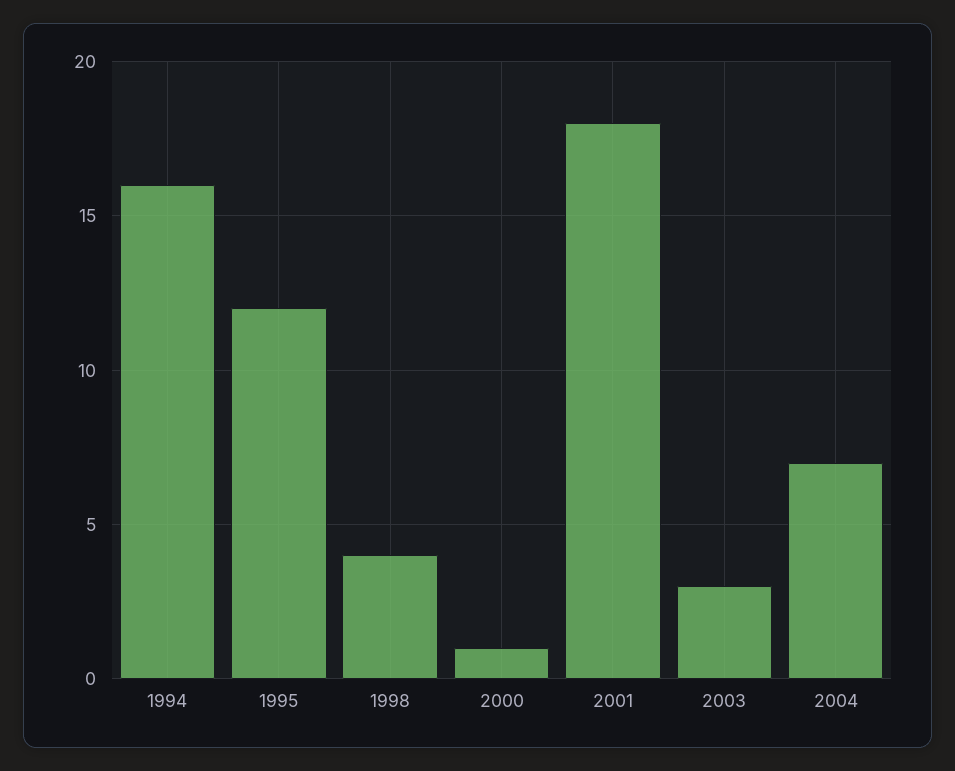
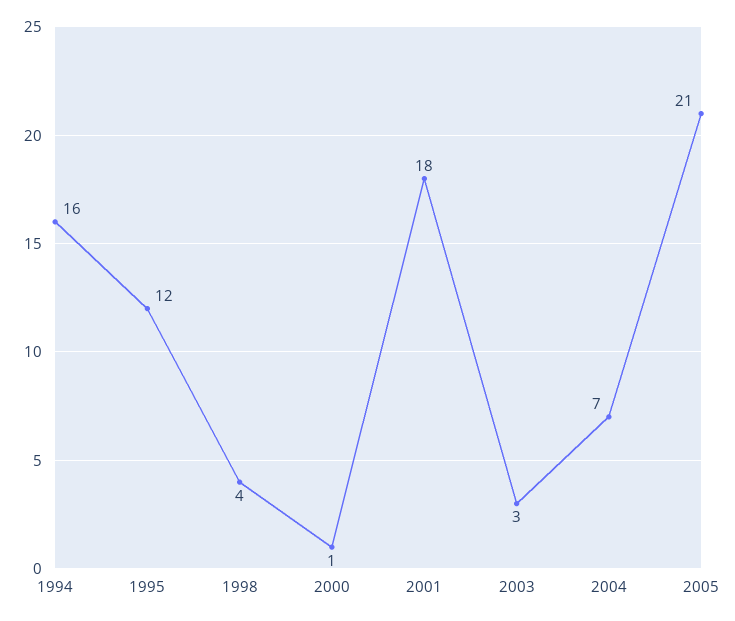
2005: none -> 21

